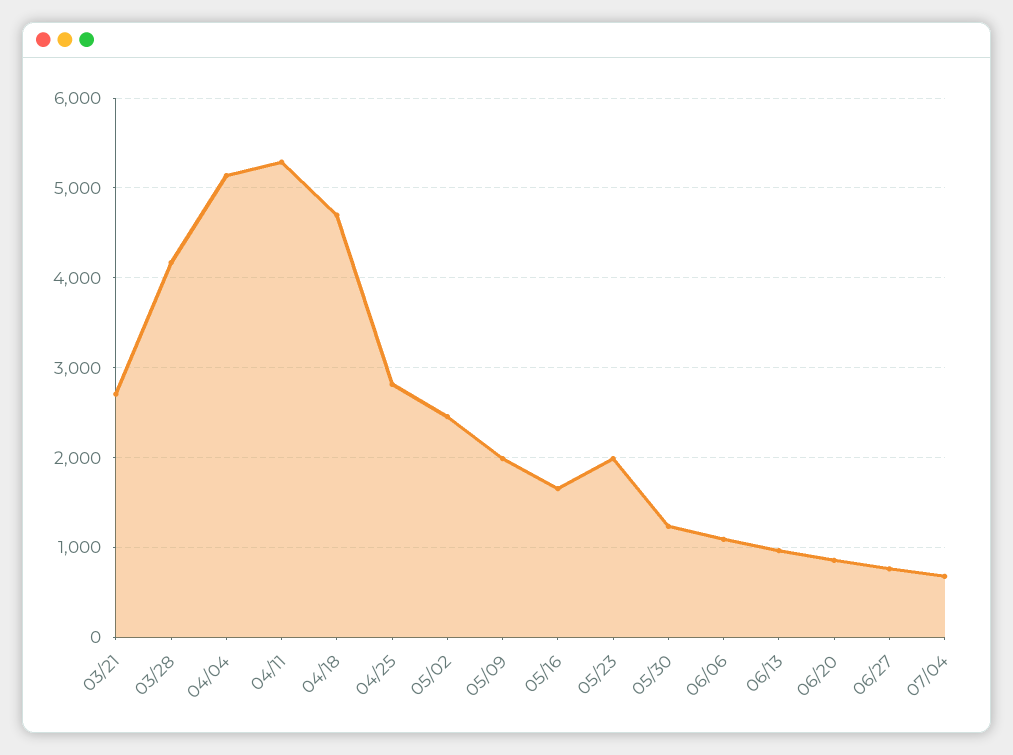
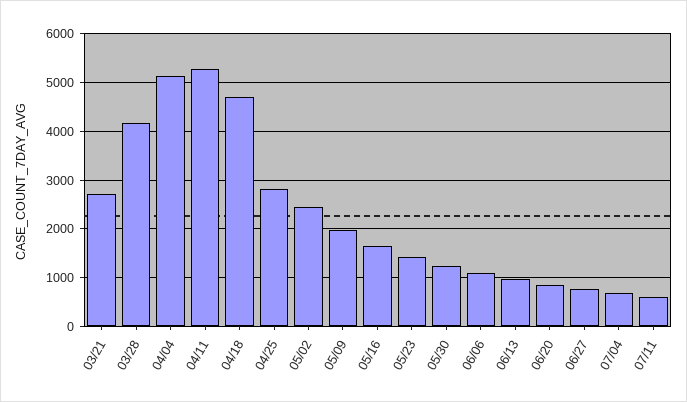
05/23: 2000 -> 1400
07/11: none -> 600

